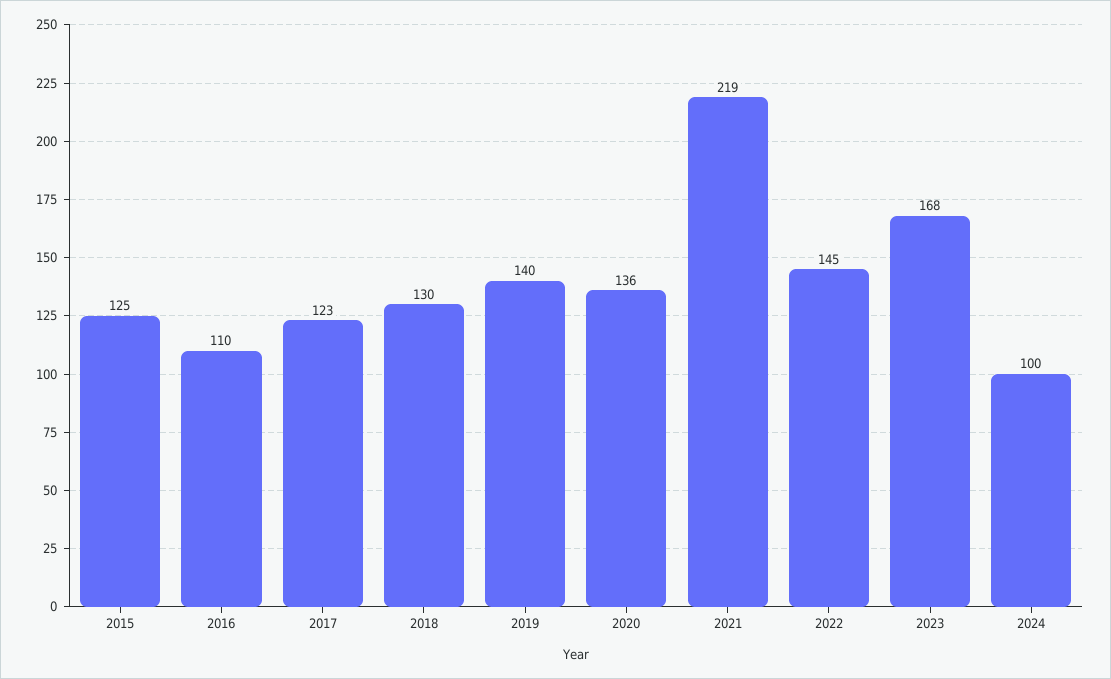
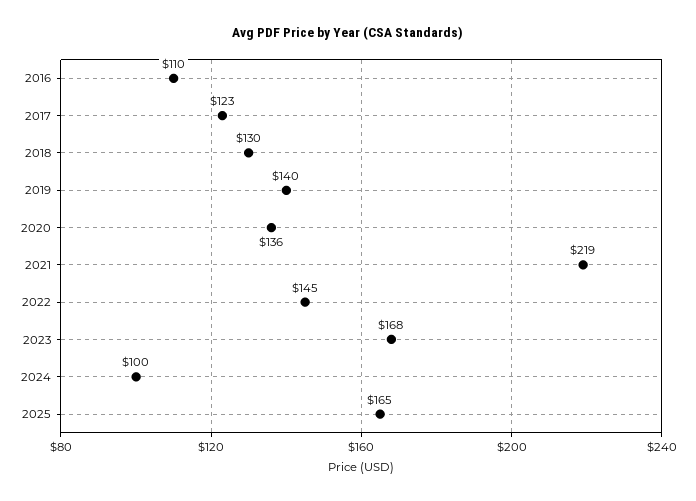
2015: 125 -> none
2025: none -> 165

